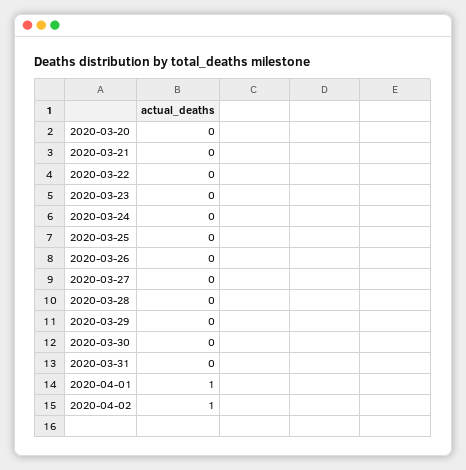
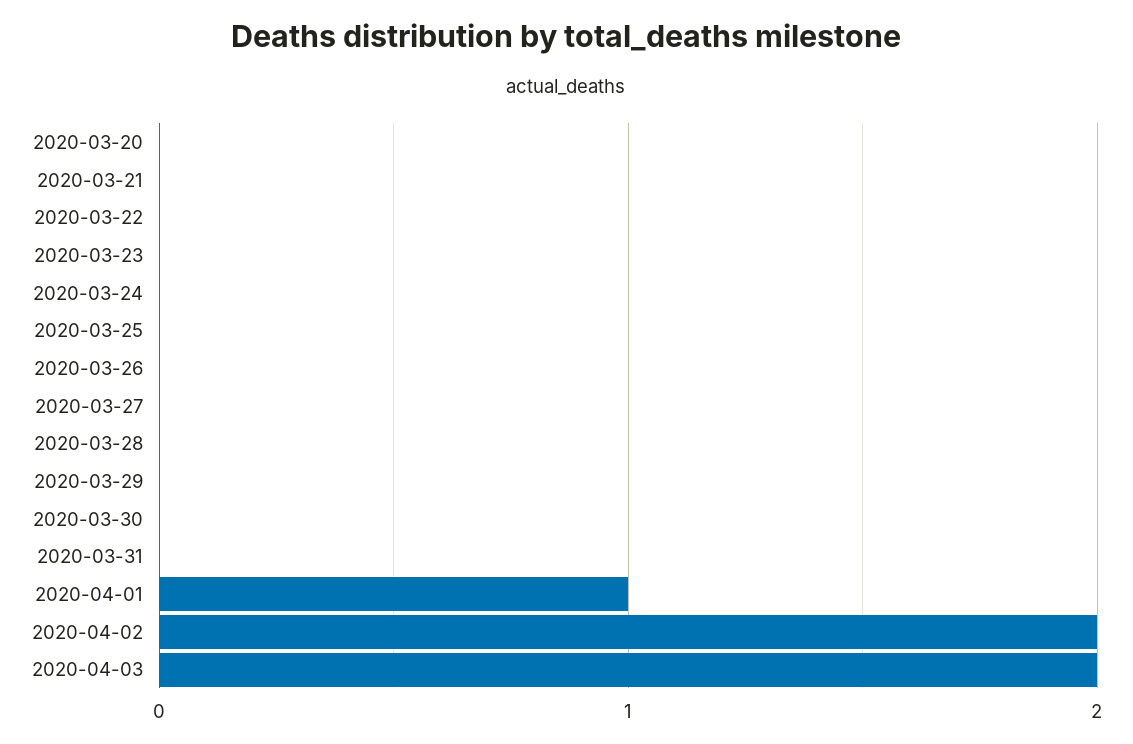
2020-04-02: 1 -> 2
2020-04-03: none -> 2

